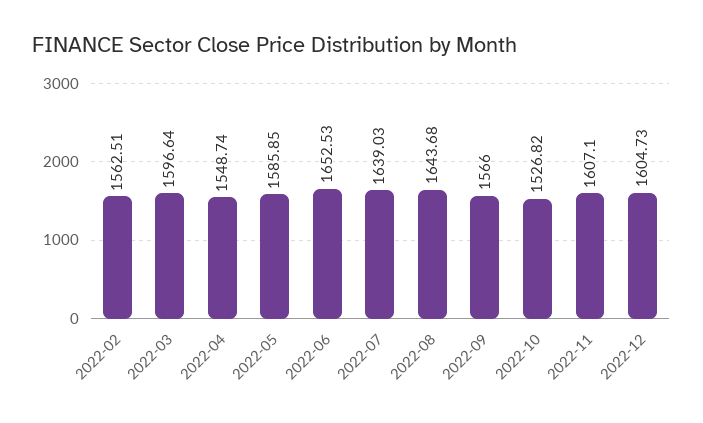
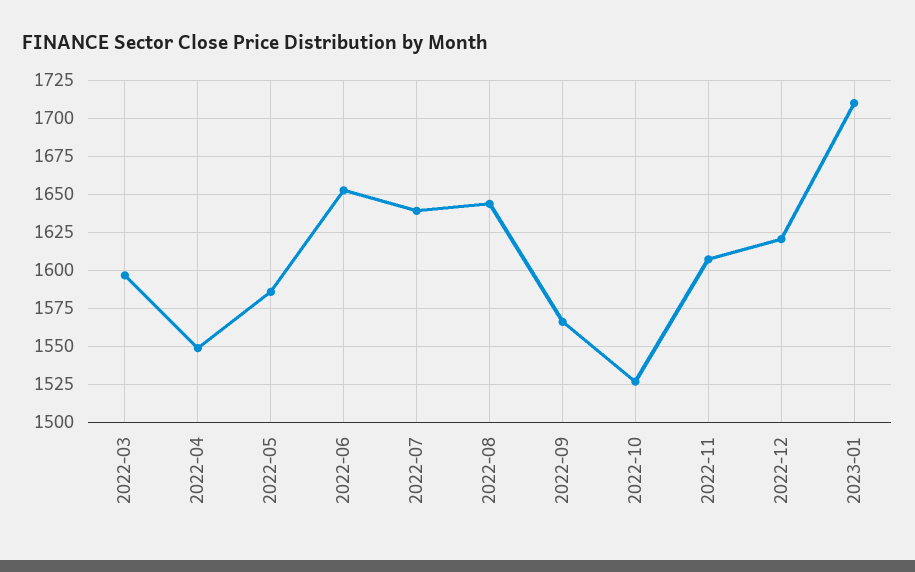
2022-02: 1562.51 -> none
2022-12: 1604.73 -> 1620
2023-01: none -> 1710

